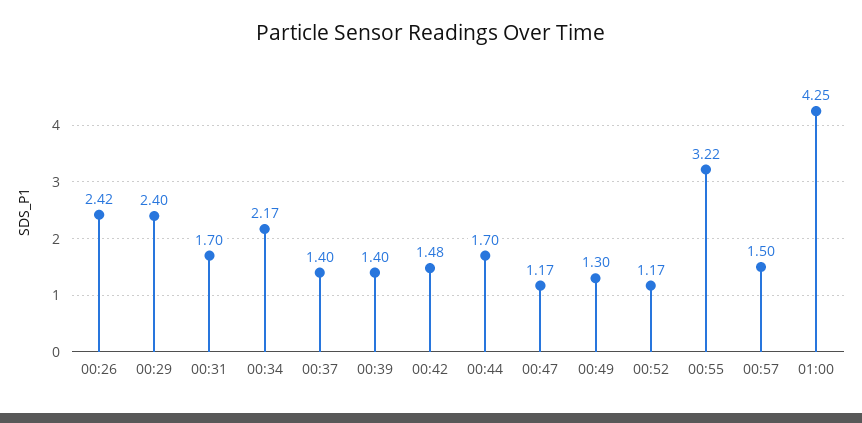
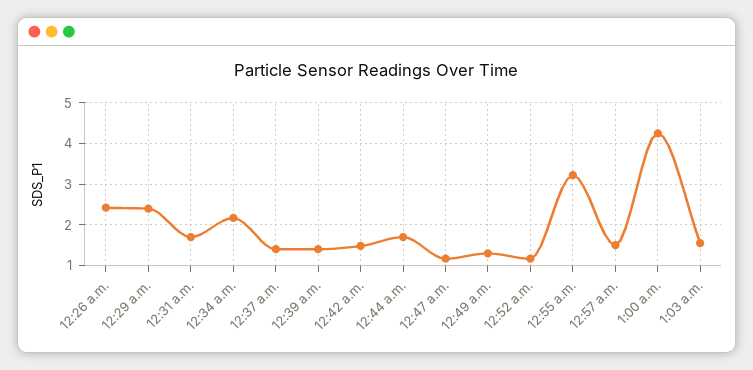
1:03 a.m.: none -> 1.6

